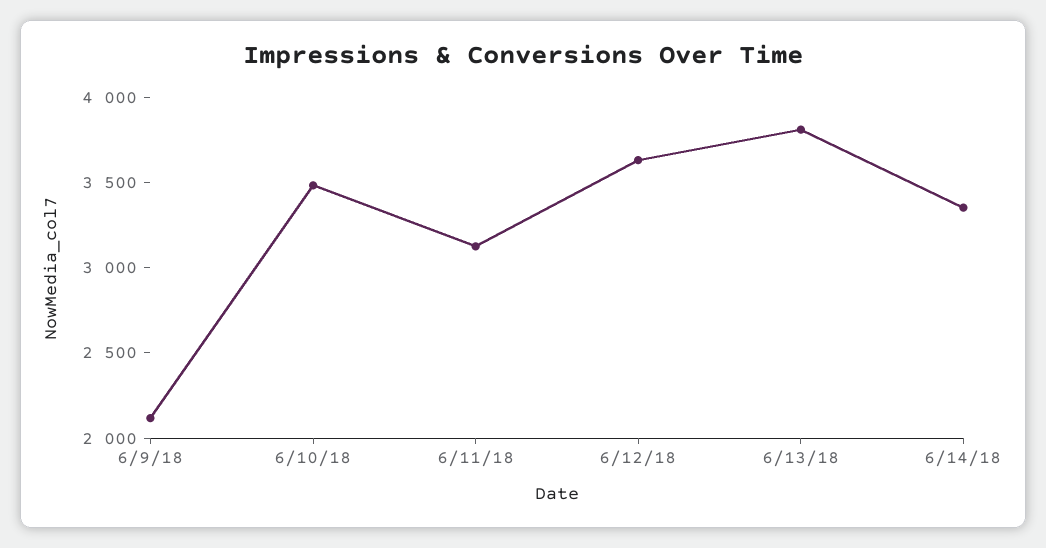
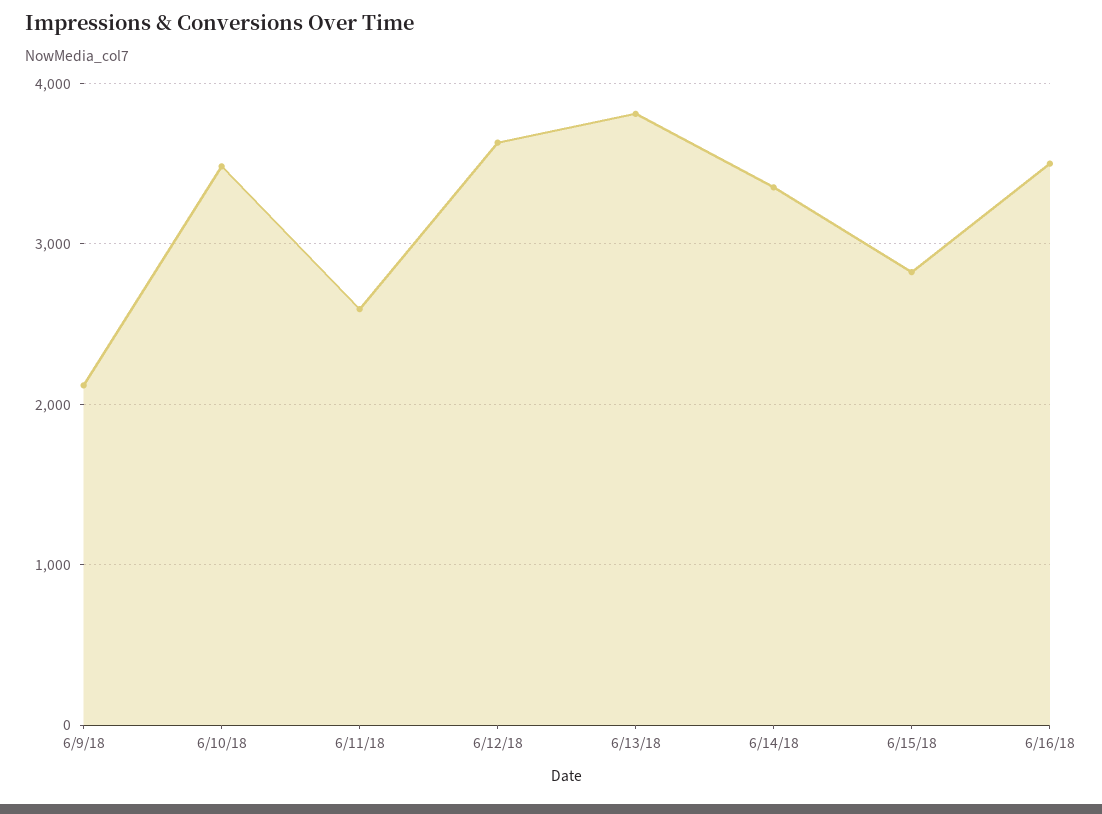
6/11/18: 3100 -> 2600
6/15/18: none -> 2800
6/16/18: none -> 3500

